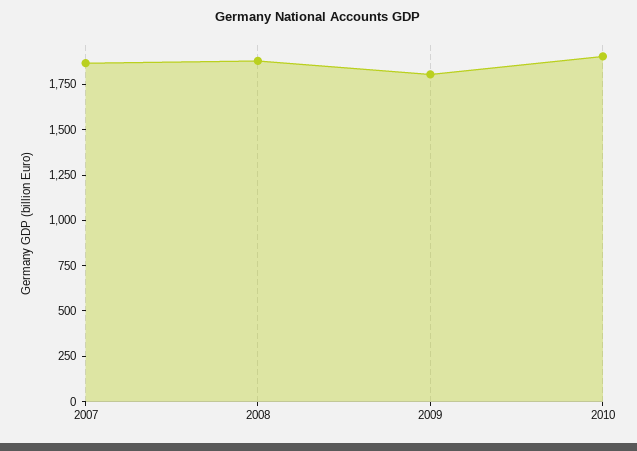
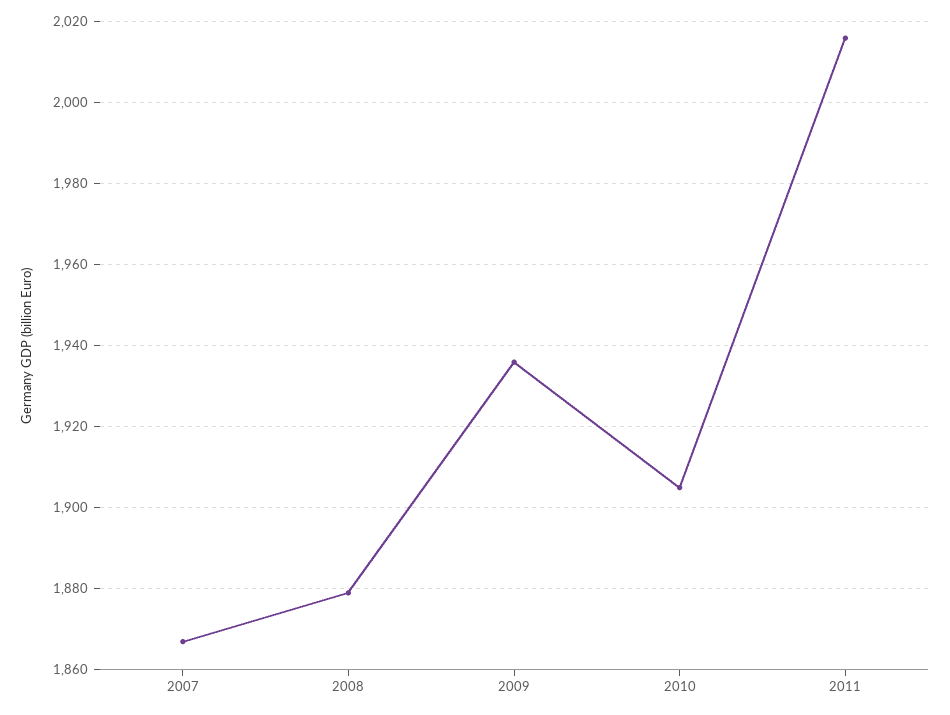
2009: 1800 -> 1935
2011: none -> 2015

